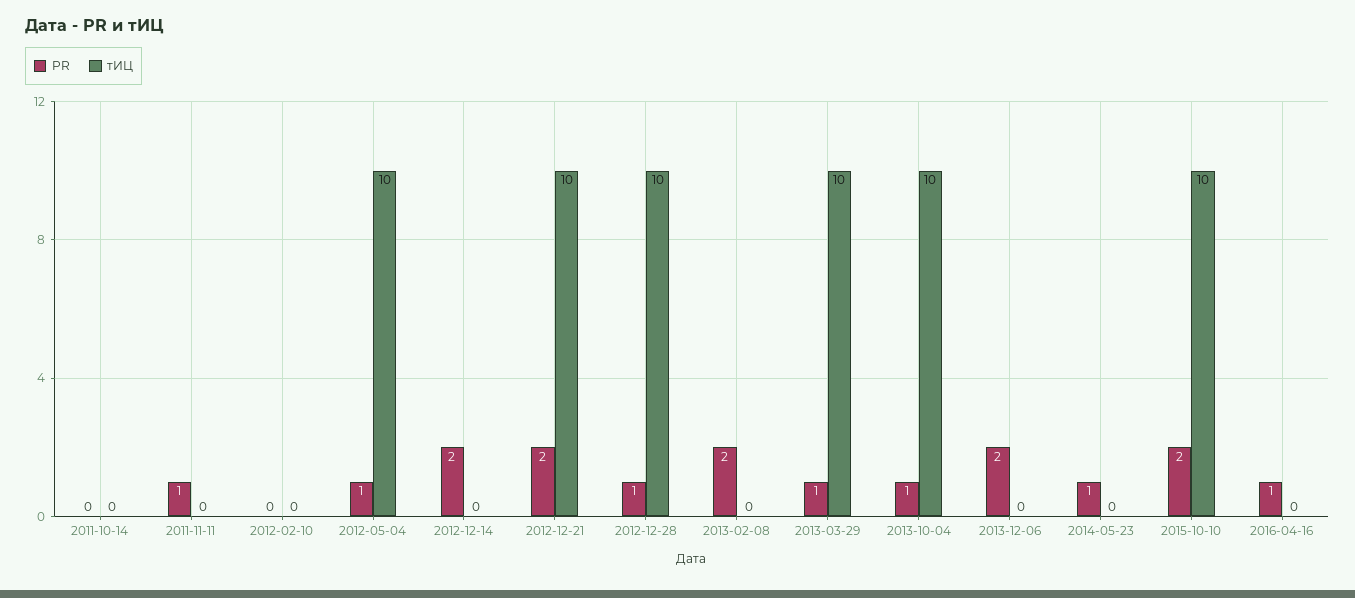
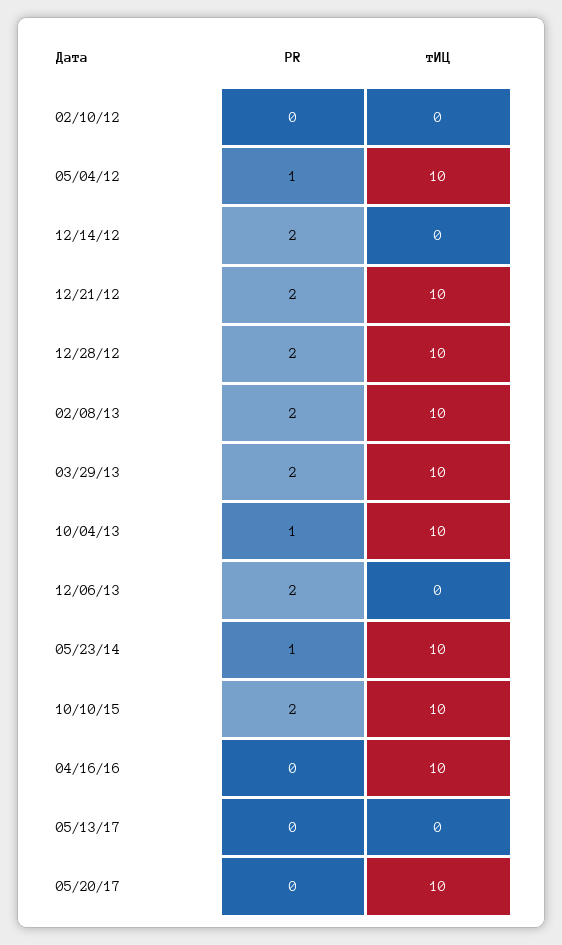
PR, 2011-10-14: 0 -> none
тИЦ, 2011-10-14: 0 -> none
PR, 2011-11-11: 1 -> none
тИЦ, 2011-11-11: 0 -> none
PR, 2012-12-28: 1 -> 2
тИЦ, 2013-02-08: 0 -> 10
PR, 2013-03-29: 1 -> 2
тИЦ, 2014-05-23: 0 -> 10
PR, 2016-04-16: 1 -> 0
тИЦ, 2016-04-16: 0 -> 10
PR, 05/13/17: none -> 0
тИЦ, 05/13/17: none -> 0
PR, 05/20/17: none -> 0
тИЦ, 05/20/17: none -> 10

